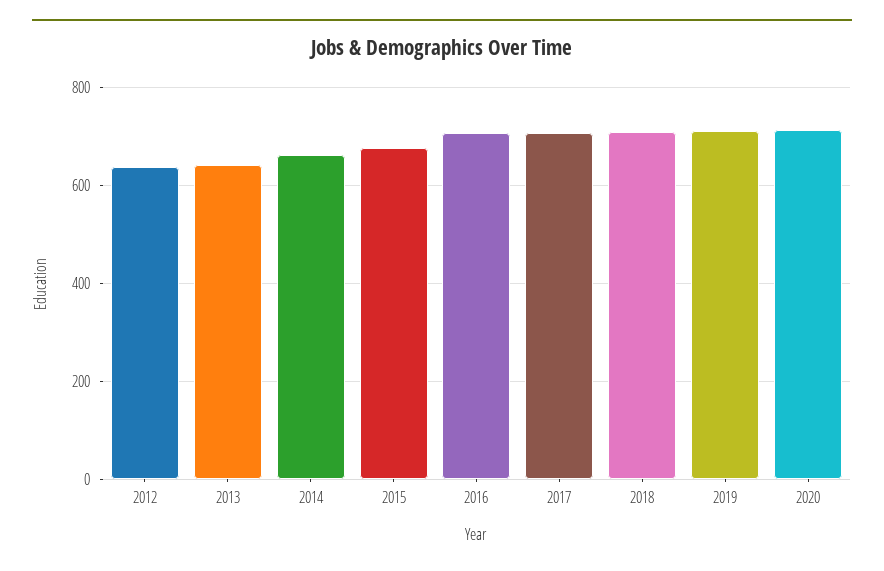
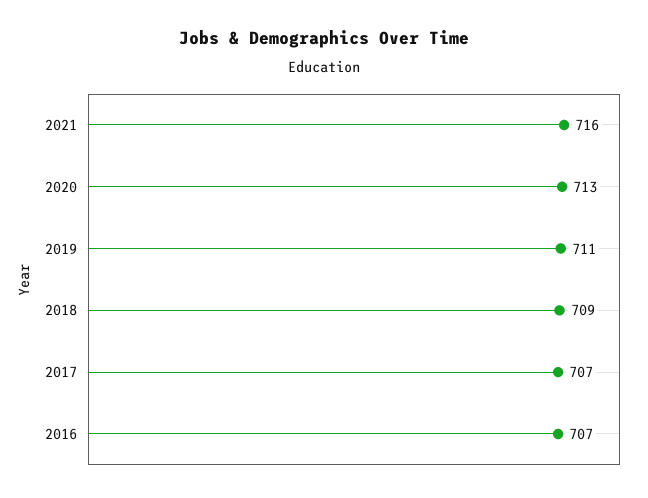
2012: 640 -> none
2013: 640 -> none
2014: 660 -> none
2015: 680 -> none
2021: none -> 716

